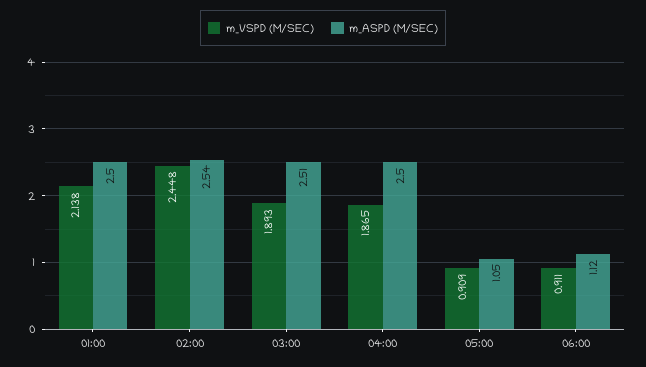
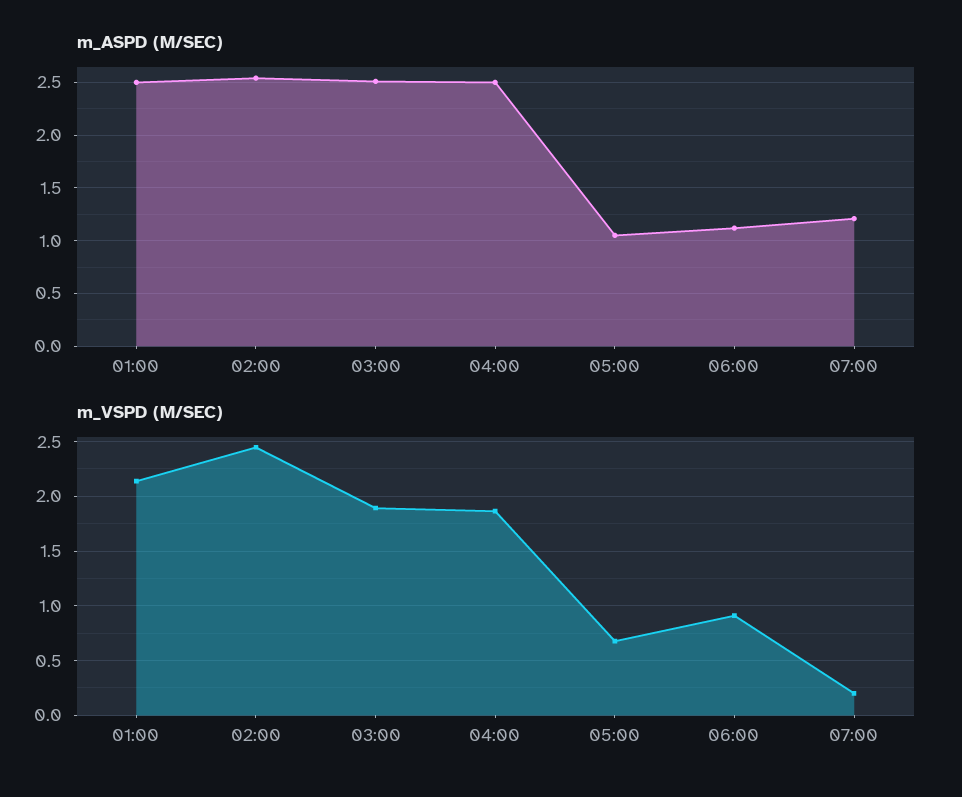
m_VSPD (M/SEC), 05:00: 0.909 -> 0.7
m_ASPD (M/SEC), 07:00: none -> 1.2
m_VSPD (M/SEC), 07:00: none -> 0.2

